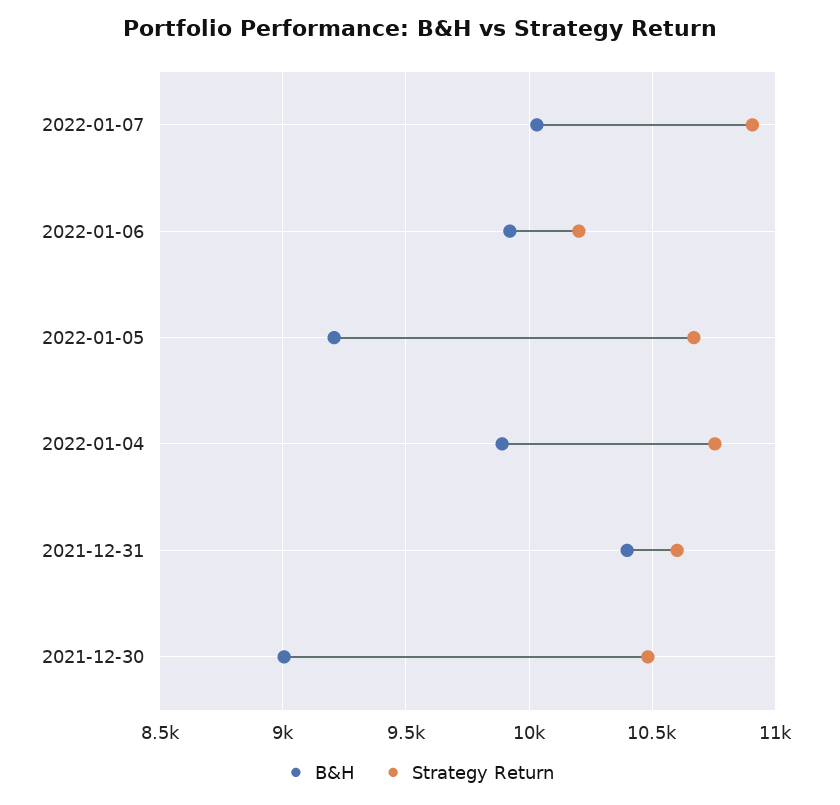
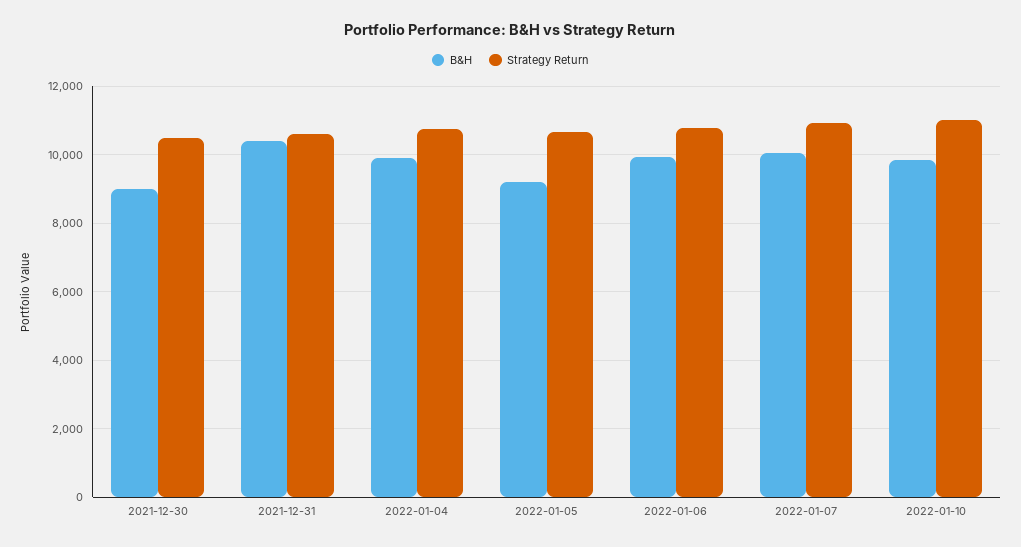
Strategy Return, 2022-01-06: 10200 -> 10800
B&H, 2022-01-10: none -> 9800
Strategy Return, 2022-01-10: none -> 11000

